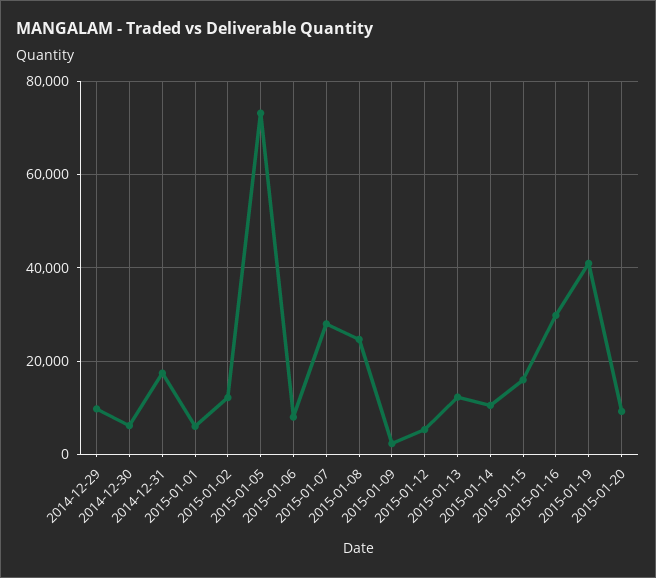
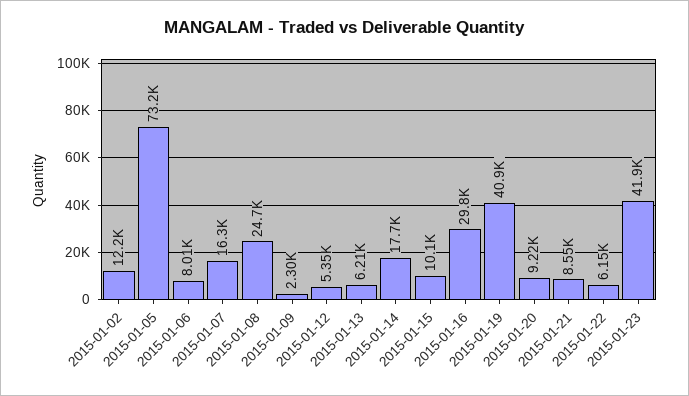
2014-12-29: 10000 -> none
2014-12-30: 6000 -> none
2014-12-31: 18000 -> none
2015-01-01: 6000 -> none
2015-01-07: 28000 -> 16300
2015-01-13: 12000 -> 6210
2015-01-14: 10000 -> 17700
2015-01-15: 16000 -> 10100
2015-01-21: none -> 8550
2015-01-22: none -> 6150
2015-01-23: none -> 41900

